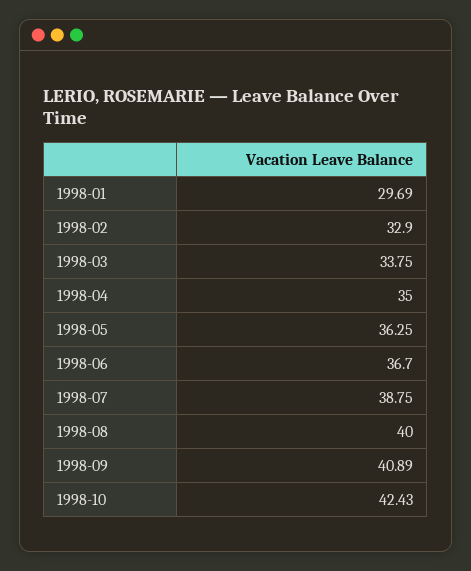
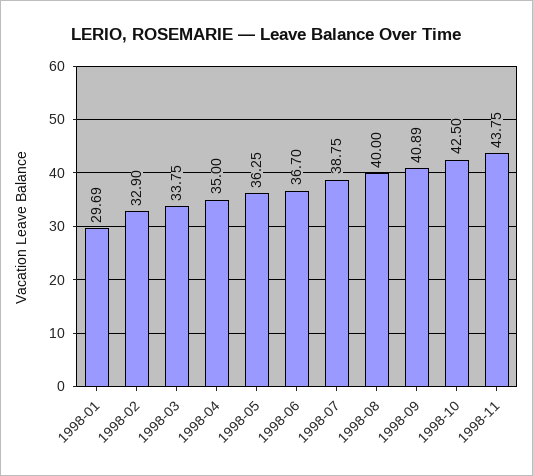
1998-10: 42.43 -> 42.5
1998-11: none -> 43.75

